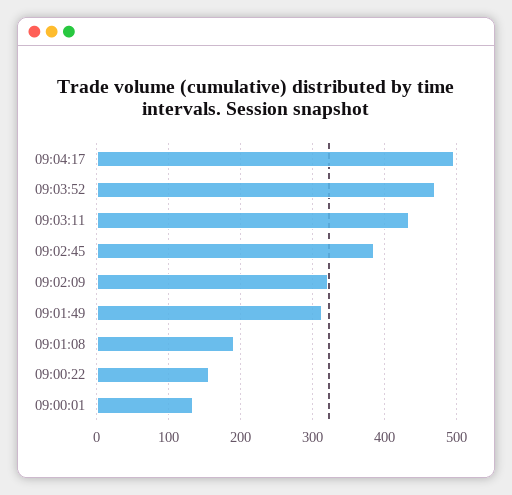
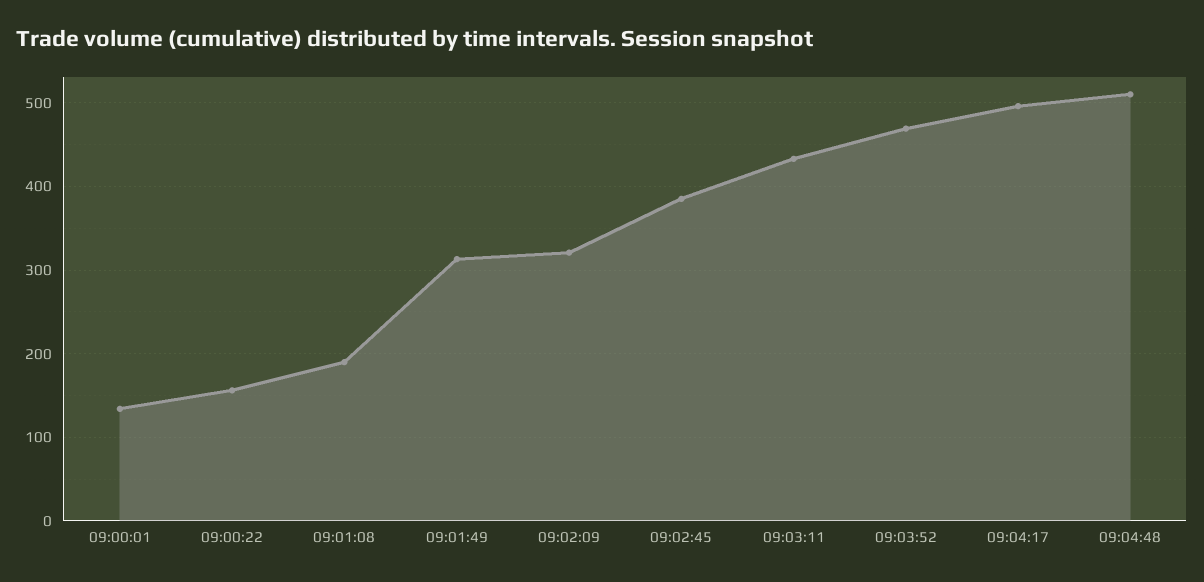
09:04:48: none -> 510

